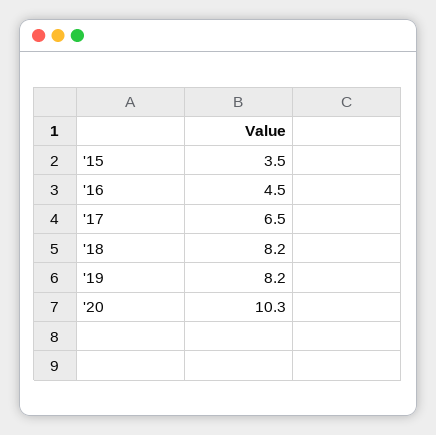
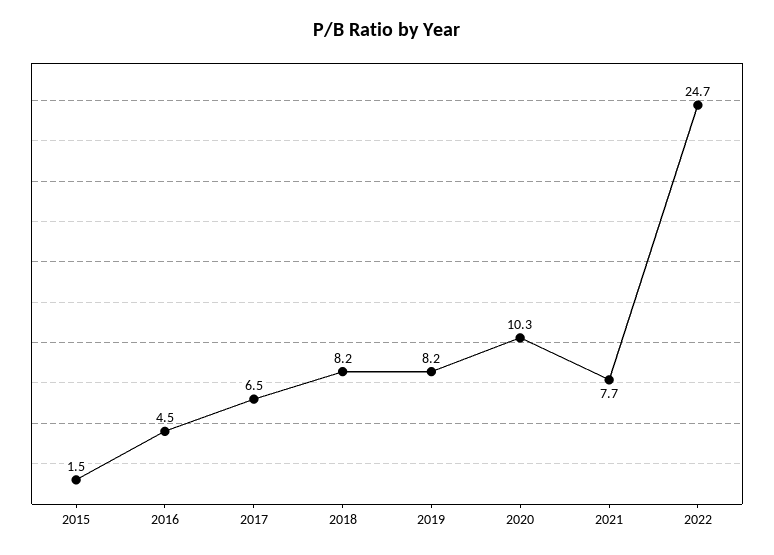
'15: 3.5 -> 1.5
2021: none -> 7.7
2022: none -> 24.7

